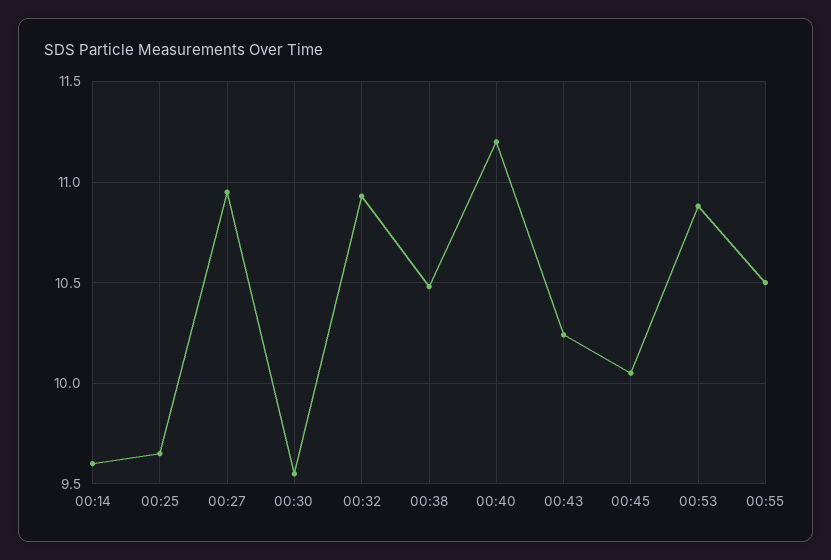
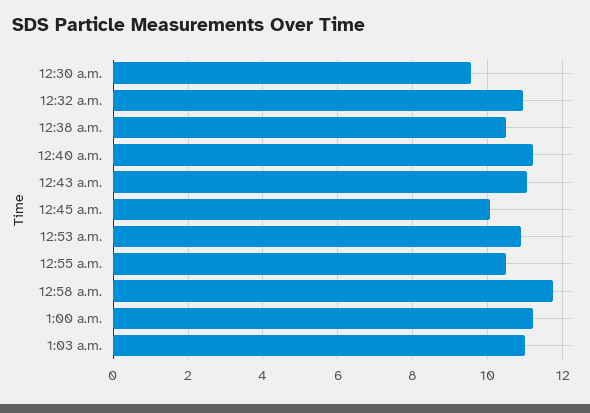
00:14: 9.6 -> none
00:25: 9.65 -> none
00:27: 10.95 -> none
00:43: 10.25 -> 11
12:58 a.m.: none -> 11.8
1:00 a.m.: none -> 11.2
1:03 a.m.: none -> 11

